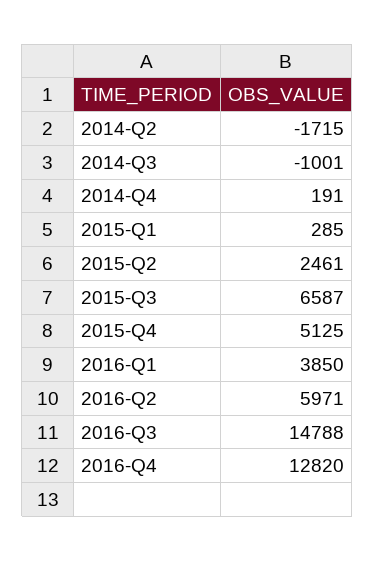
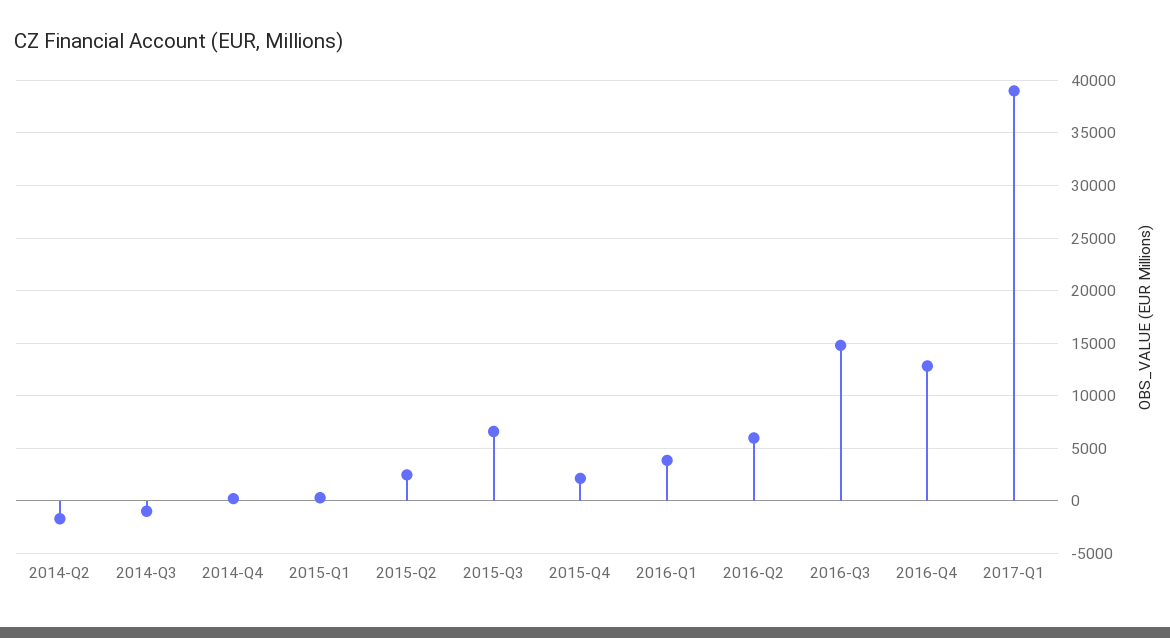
2015-Q4: 5125 -> 2000
2017-Q1: none -> 39000

